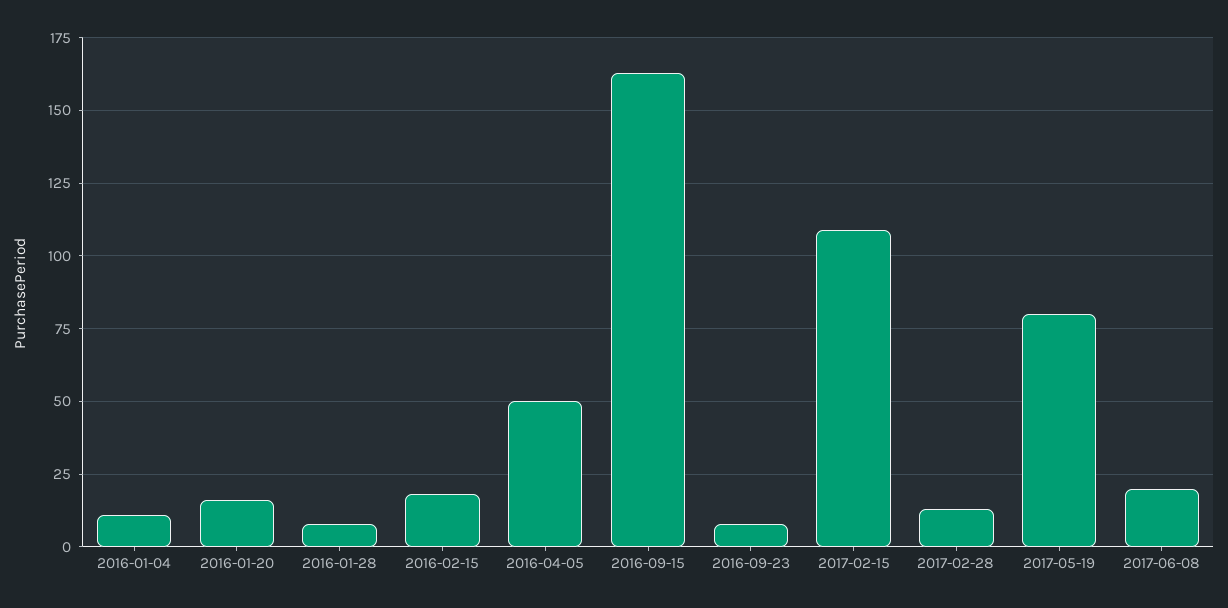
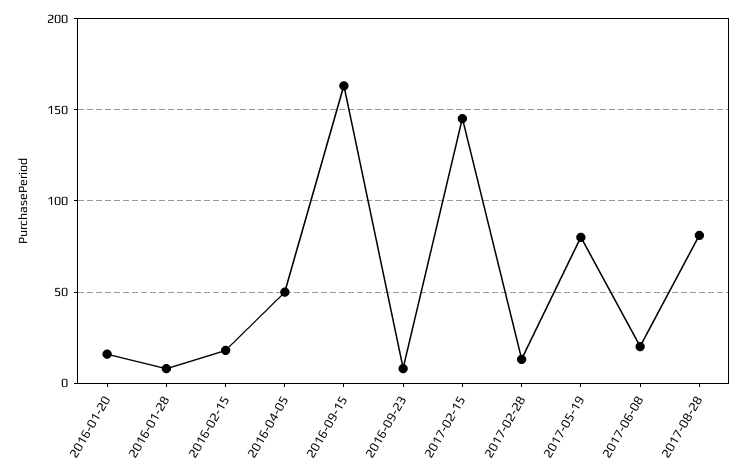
2016-01-04: 10 -> none
2017-02-15: 110 -> 145
2017-08-28: none -> 80

